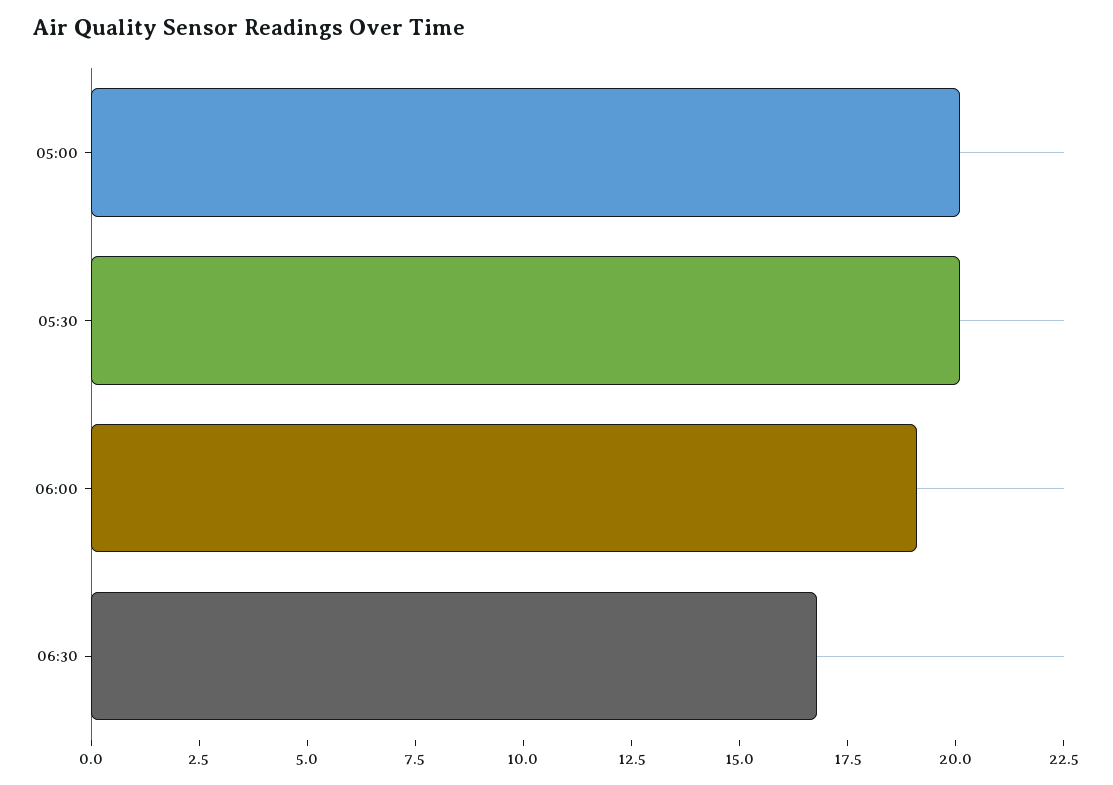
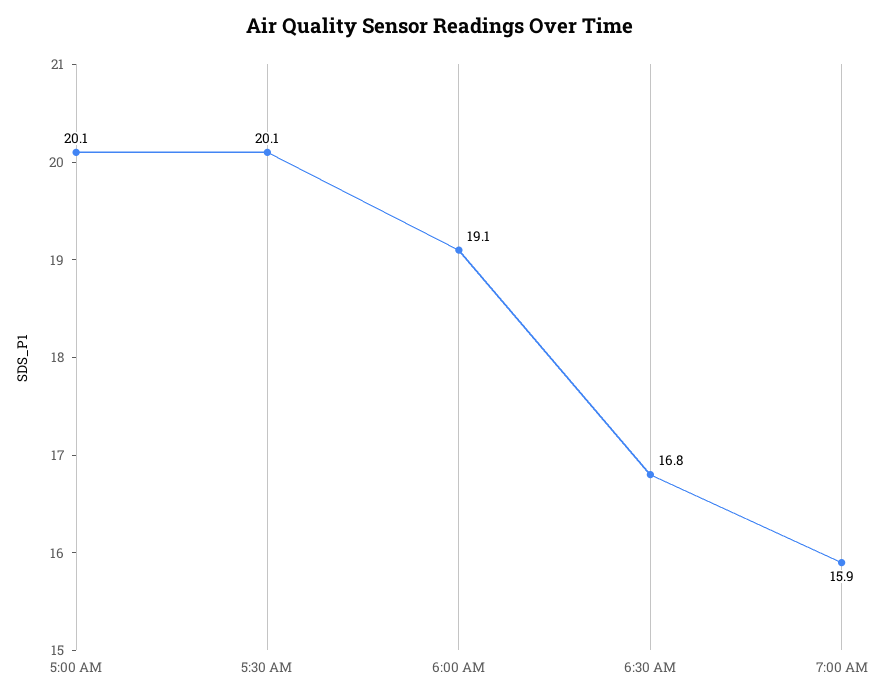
7:00 AM: none -> 15.9

